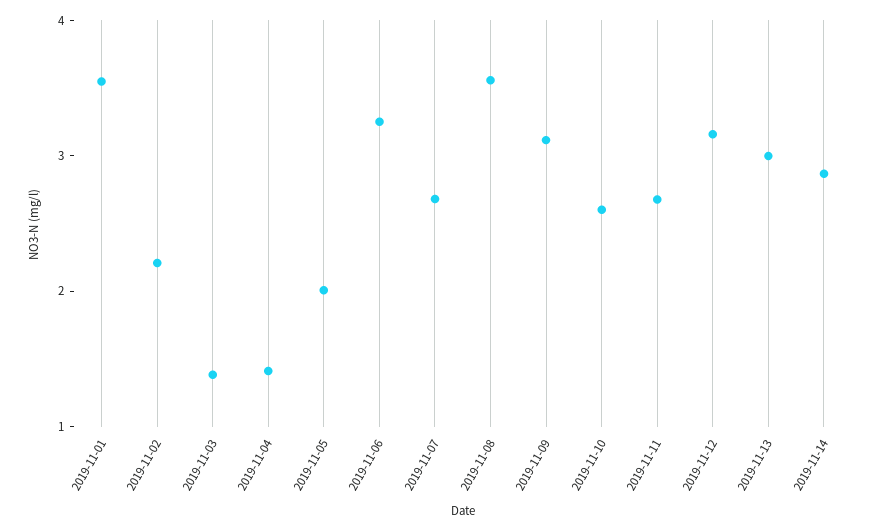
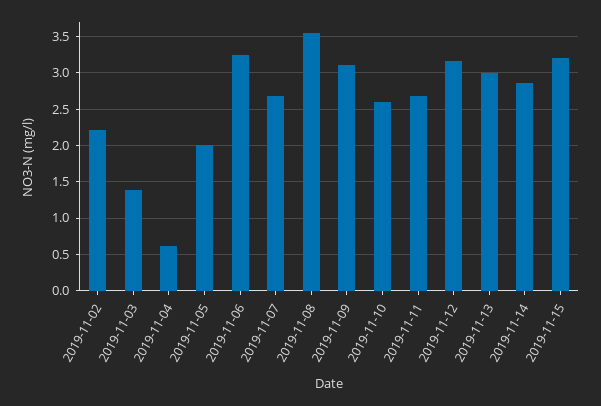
2019-11-01: 3.6 -> none
2019-11-04: 1.4 -> 0.6
2019-11-15: none -> 3.2

